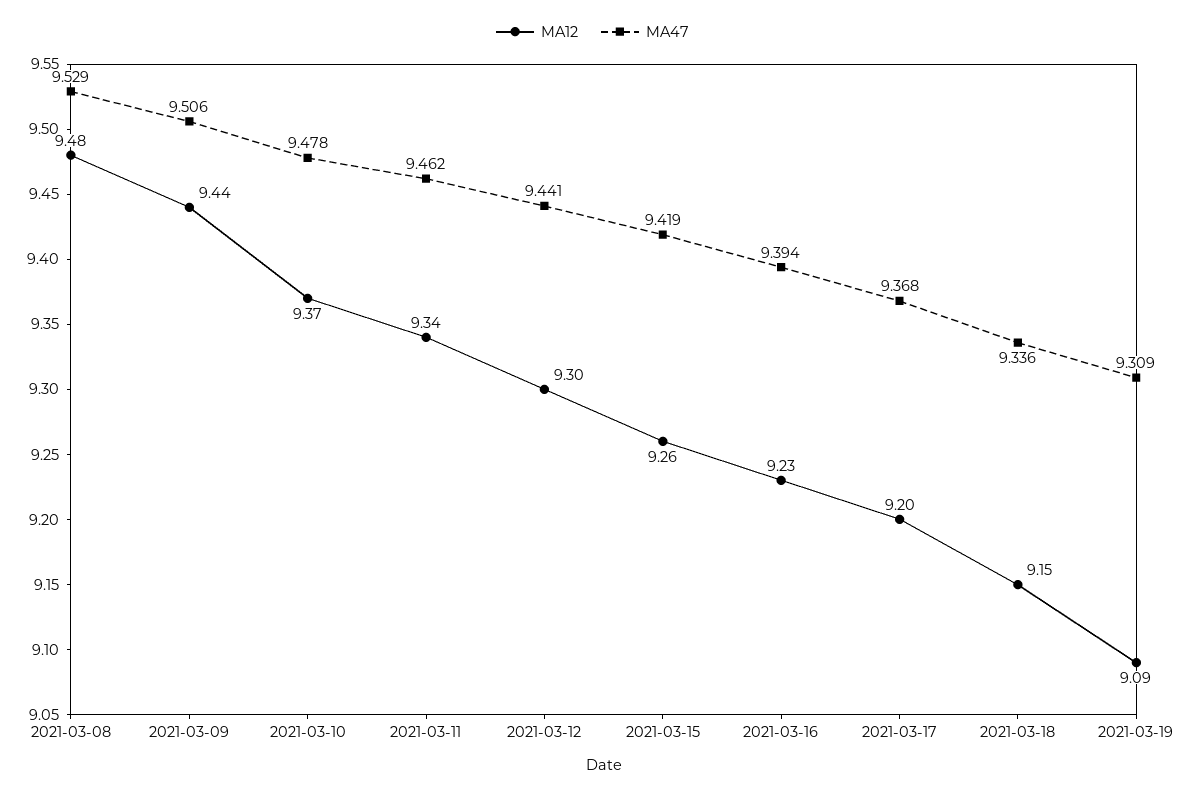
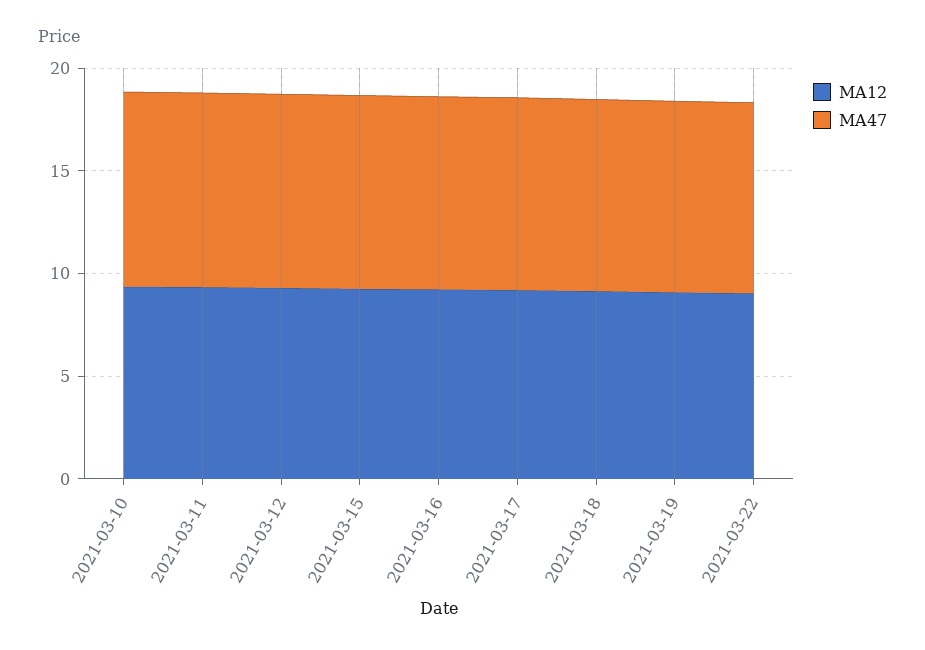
MA12, 2021-03-08: 9.48 -> none
MA47, 2021-03-08: 9.529 -> none
MA12, 2021-03-09: 9.44 -> none
MA47, 2021-03-09: 9.506 -> none
MA12, 2021-03-22: none -> 9
MA47, 2021-03-22: none -> 9

